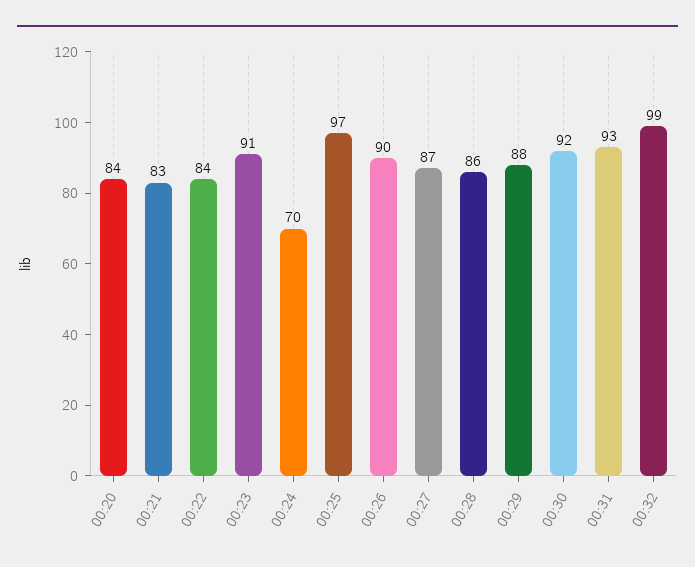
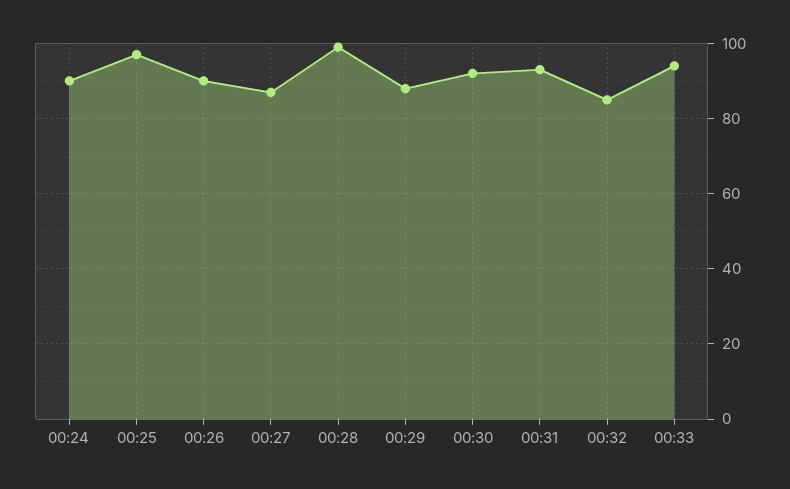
00:20: 84 -> none
00:21: 83 -> none
00:22: 84 -> none
00:23: 91 -> none
00:24: 70 -> 90
00:28: 86 -> 100
00:32: 99 -> 85
00:33: none -> 95

